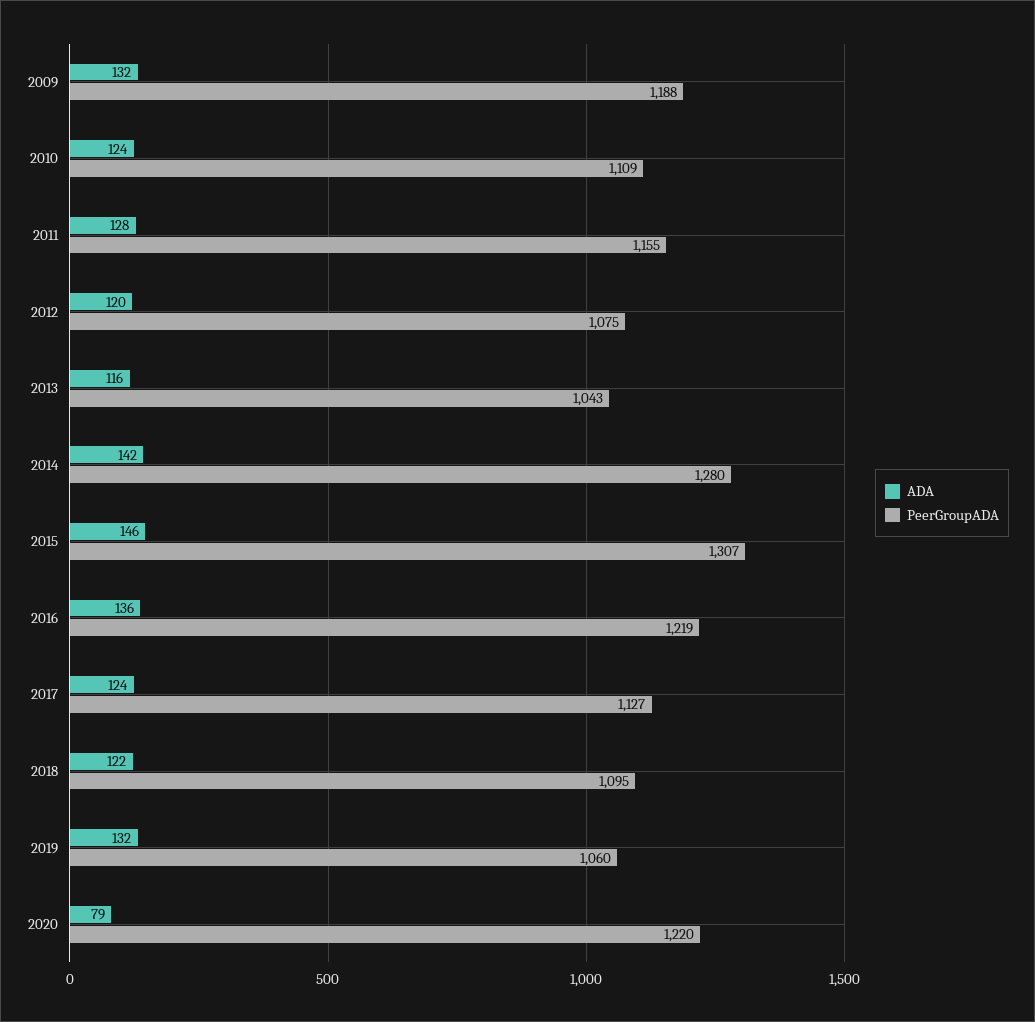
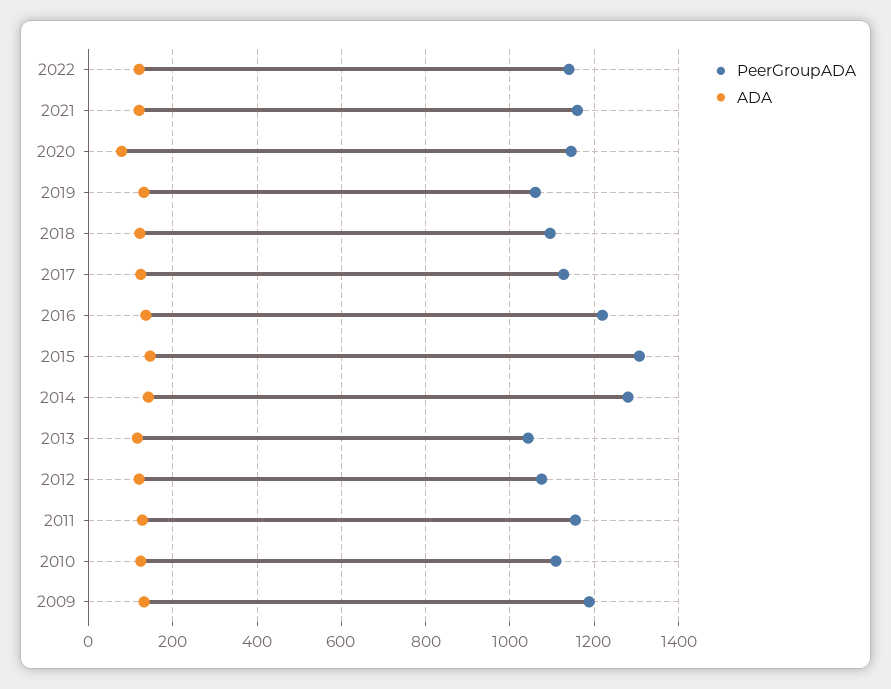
PeerGroupADA, 2020: 1220 -> 1140
PeerGroupADA, 2022: none -> 1140
ADA, 2022: none -> 120
PeerGroupADA, 2021: none -> 1160
ADA, 2021: none -> 120

